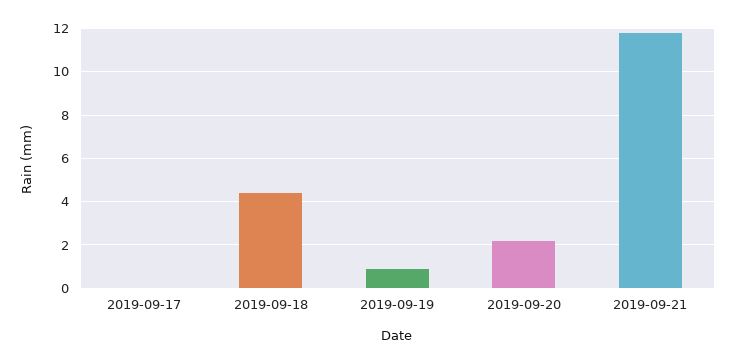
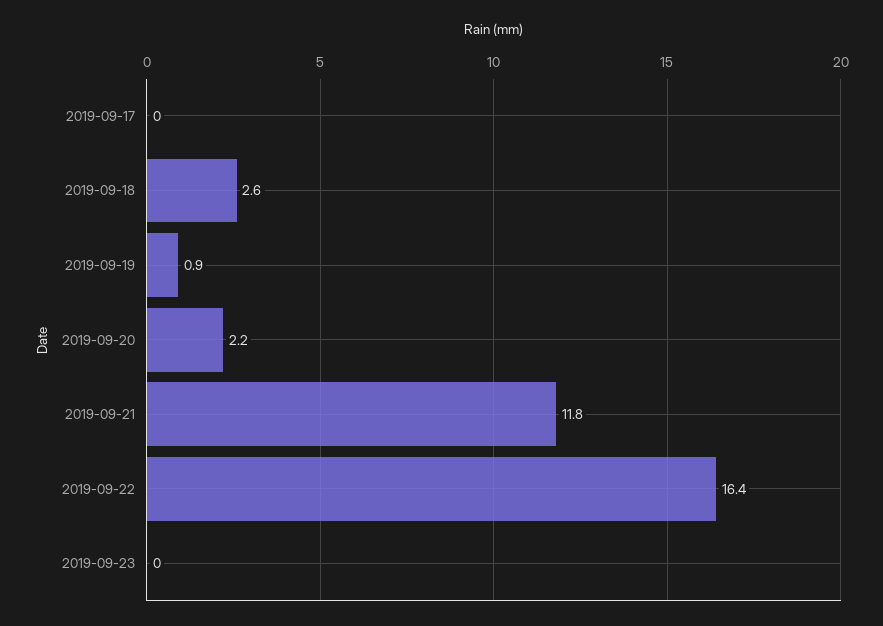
2019-09-18: 4.5 -> 2.6
2019-09-22: none -> 16.4
2019-09-23: none -> 0

